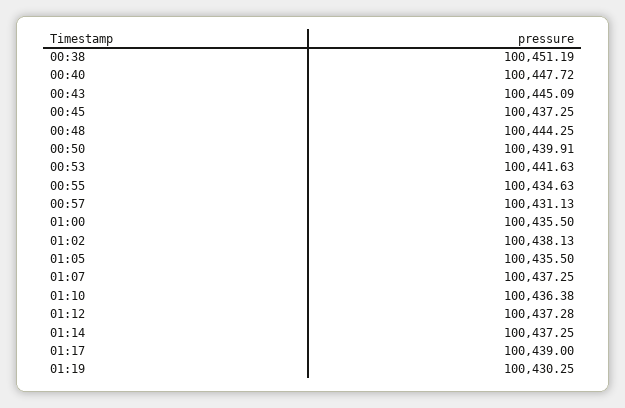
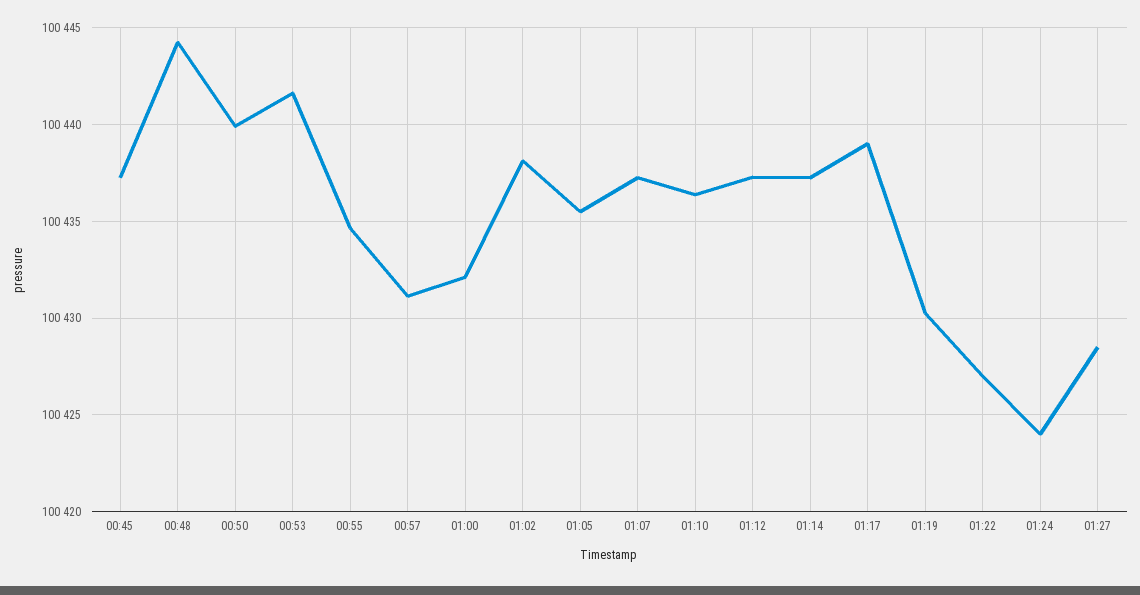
00:38: 100451.19 -> none
00:40: 100447.72 -> none
00:43: 100445.09 -> none
01:00: 100435.5 -> 100432
01:22: none -> 100427
01:24: none -> 100424
01:27: none -> 100428.5

